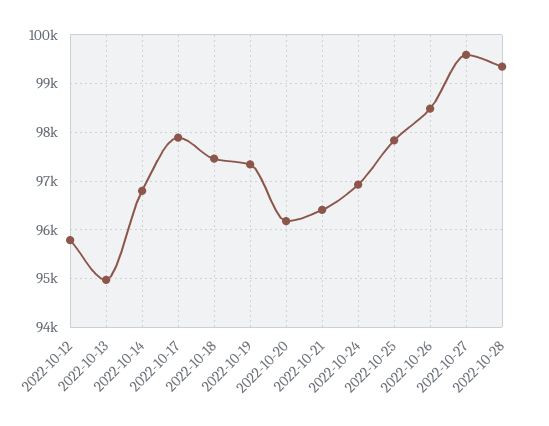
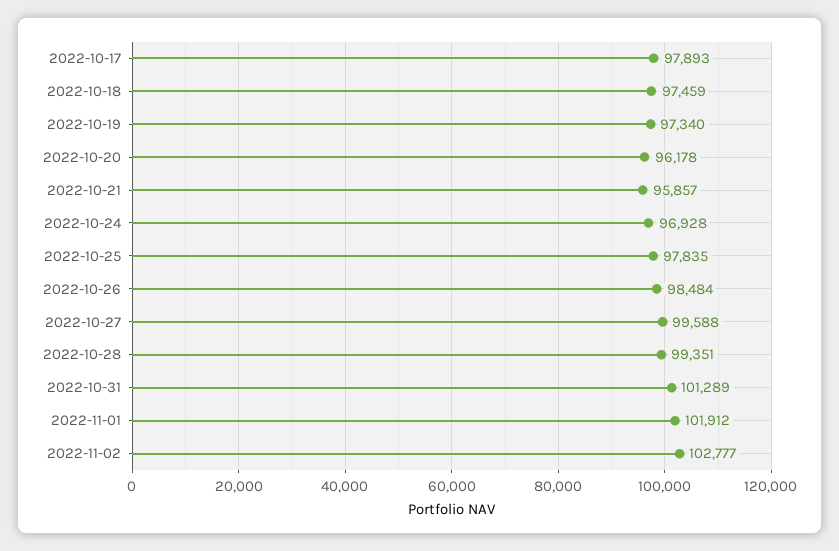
2022-10-12: 95800 -> none
2022-10-13: 95000 -> none
2022-10-14: 96800 -> none
2022-10-21: 96400 -> 95857
2022-10-31: none -> 101289
2022-11-01: none -> 101912
2022-11-02: none -> 102777

